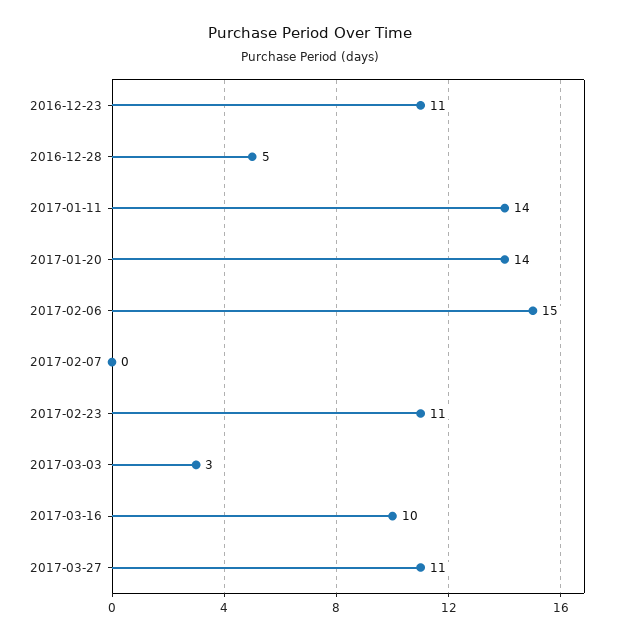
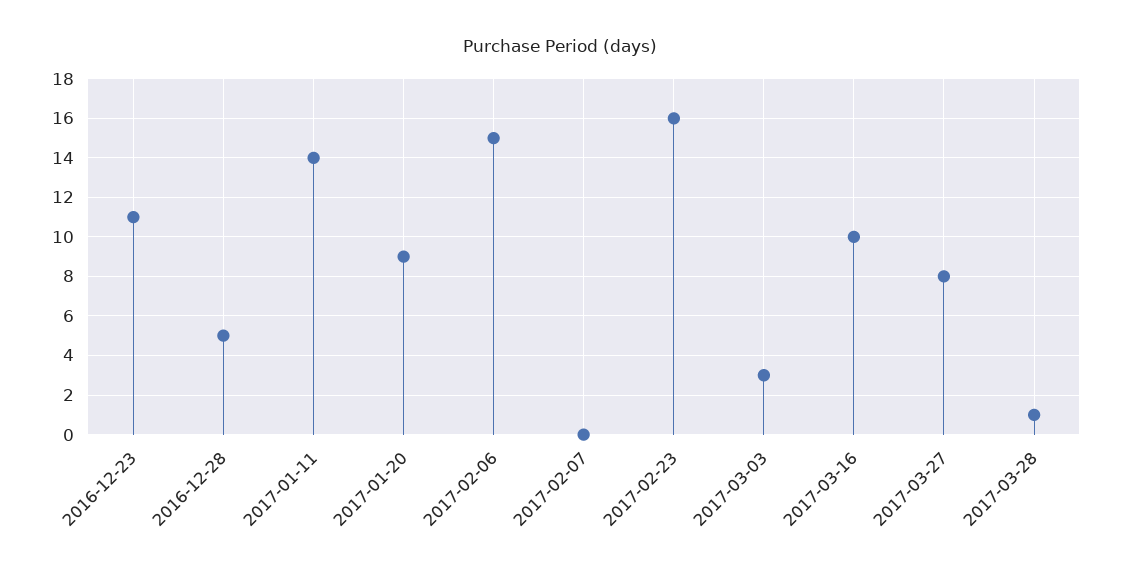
2017-01-20: 14 -> 9
2017-02-23: 11 -> 16
2017-03-27: 11 -> 8
2017-03-28: none -> 1

